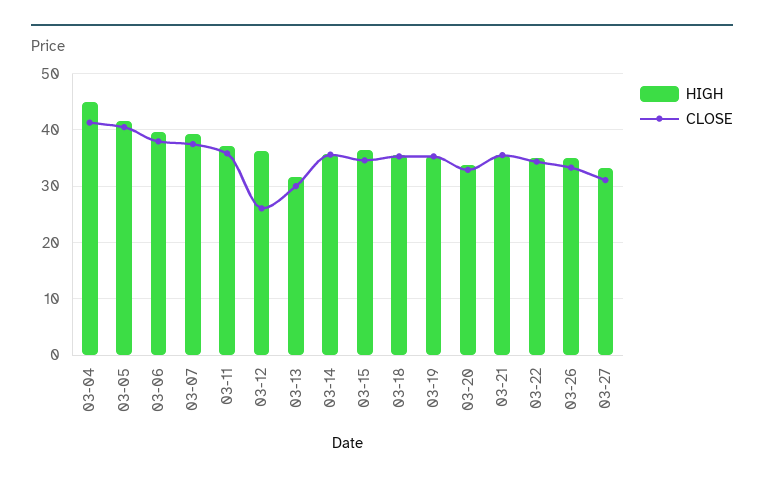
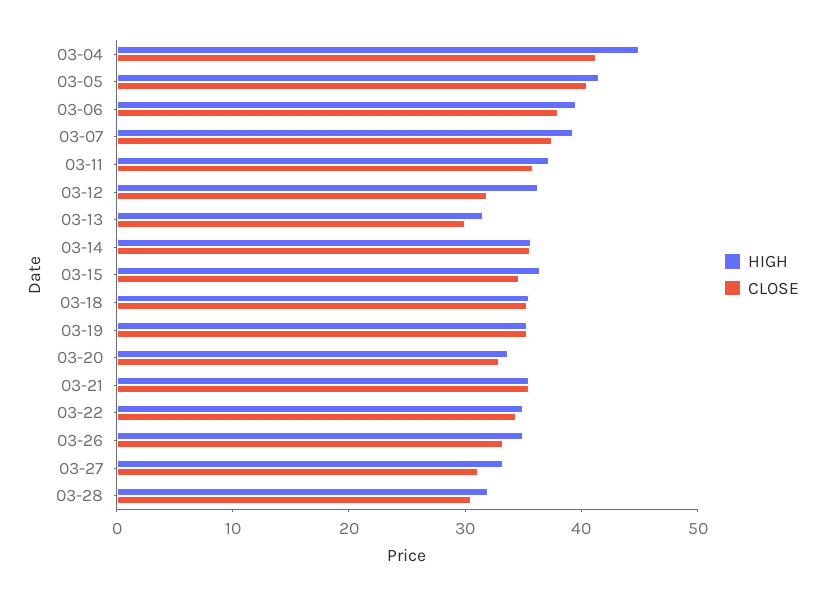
CLOSE, 03-12: 26 -> 32
HIGH, 03-28: none -> 32
CLOSE, 03-28: none -> 30

